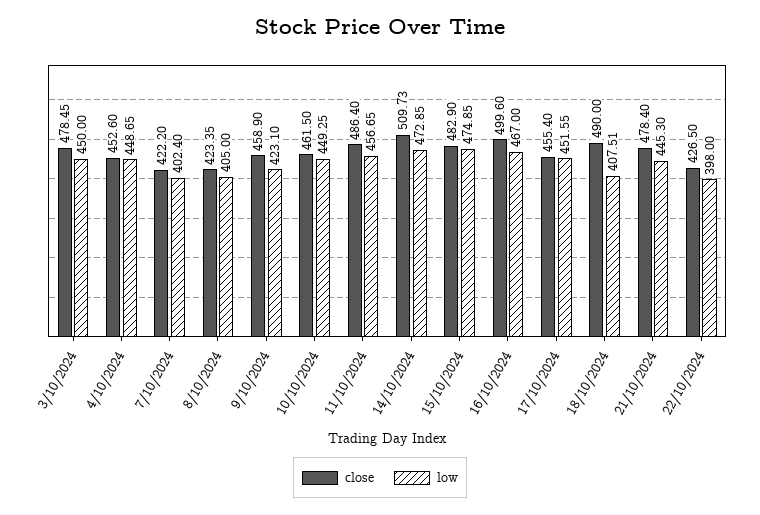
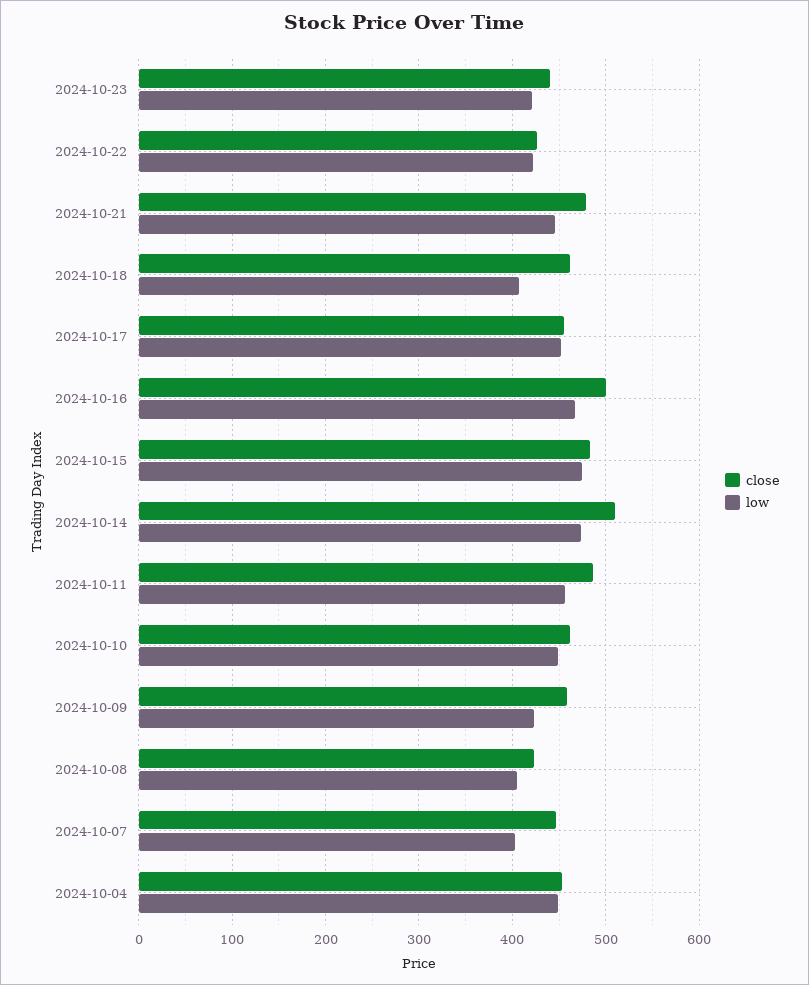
close, 3/10/2024: 478.45 -> none
low, 3/10/2024: 450 -> none
close, 7/10/2024: 422.2 -> 450
close, 18/10/2024: 490 -> 460
low, 22/10/2024: 398 -> 420
close, 2024-10-23: none -> 440
low, 2024-10-23: none -> 420

